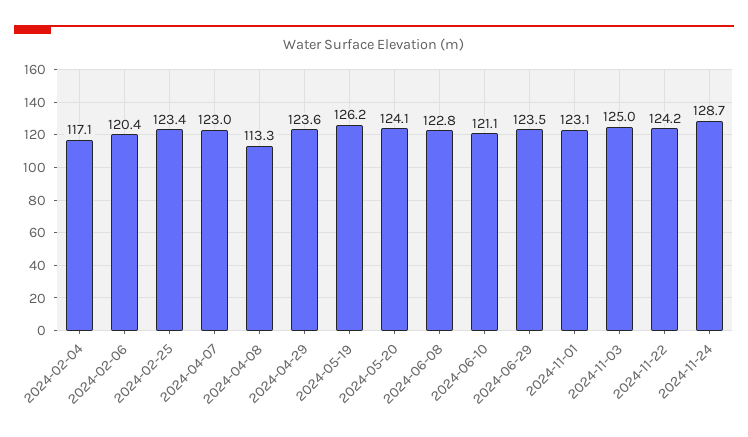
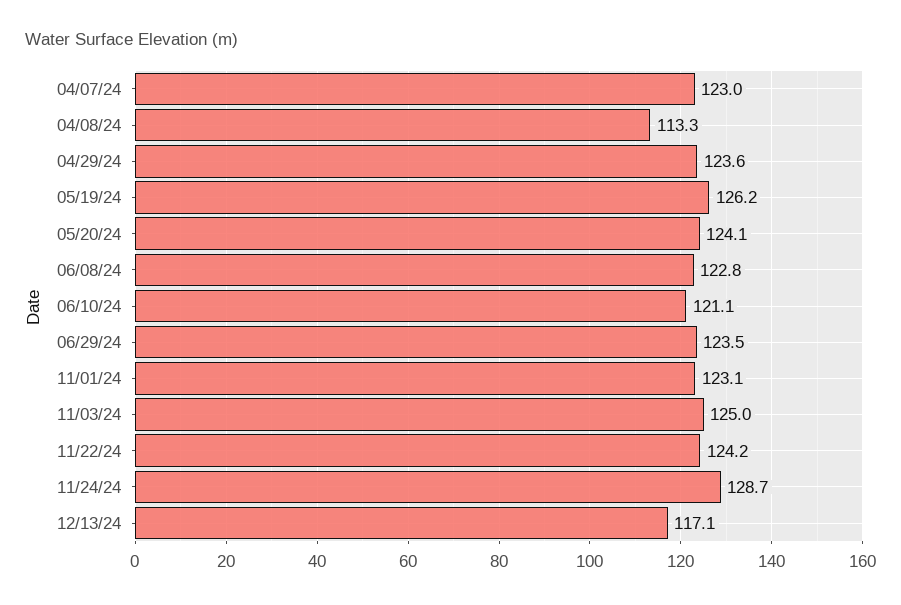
2024-02-04: 117.1 -> none
2024-02-06: 120.4 -> none
2024-02-25: 123.4 -> none
12/13/24: none -> 117.1

